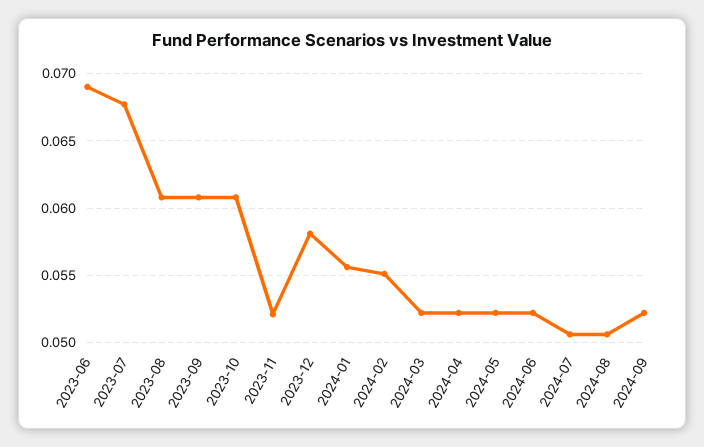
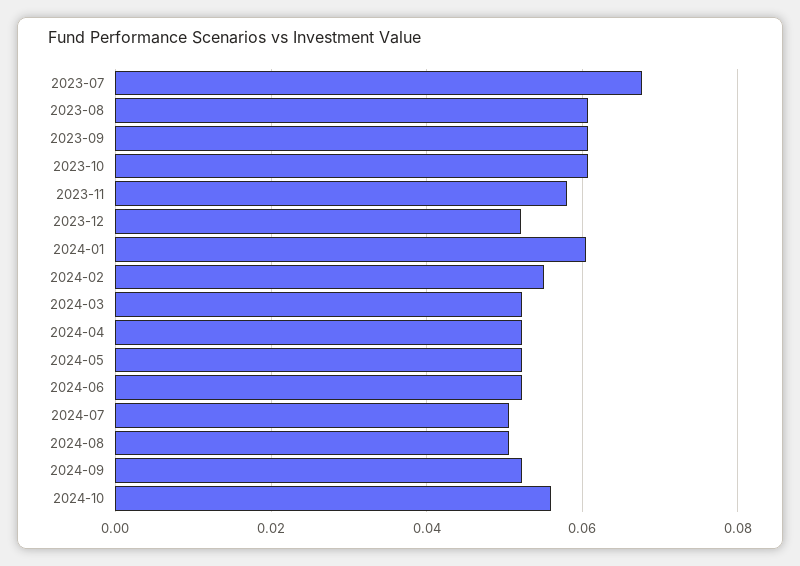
2023-06: 0.069 -> none
2023-11: 0.052 -> 0.058
2023-12: 0.058 -> 0.052
2024-01: 0.0555 -> 0.06
2024-10: none -> 0.056

